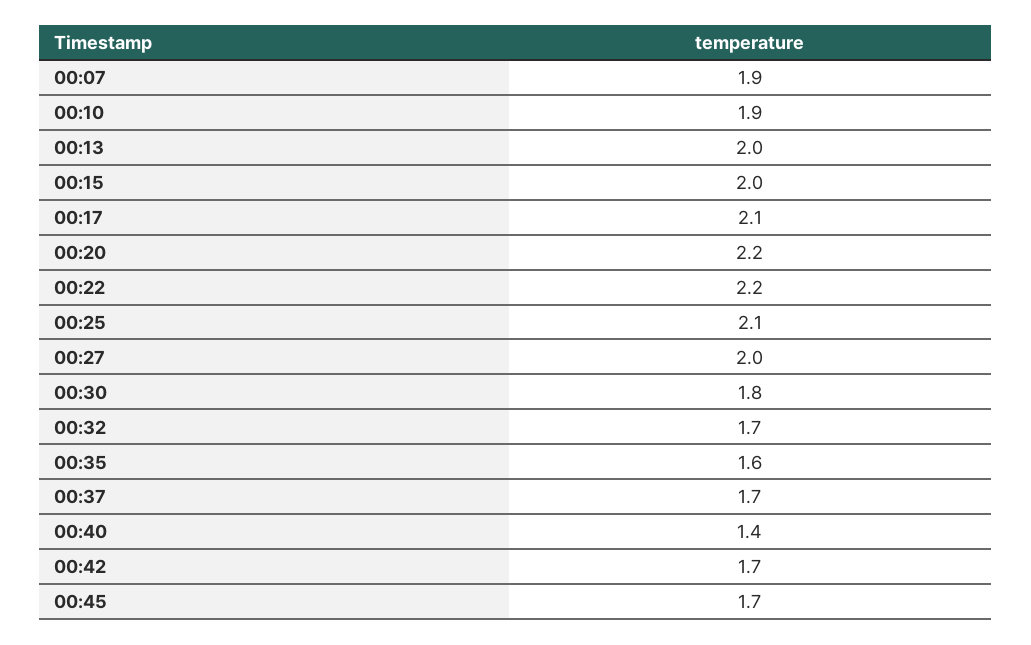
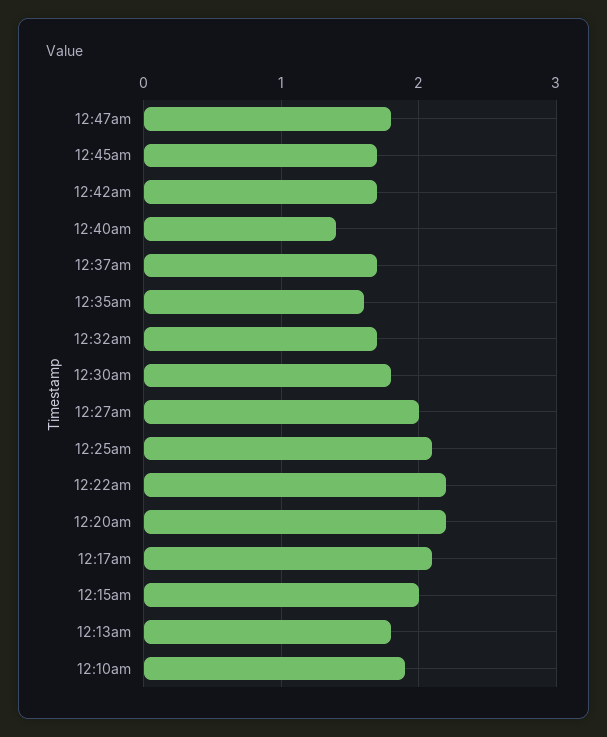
00:07: 1.9 -> none
00:13: 2 -> 1.8
12:47am: none -> 1.8

